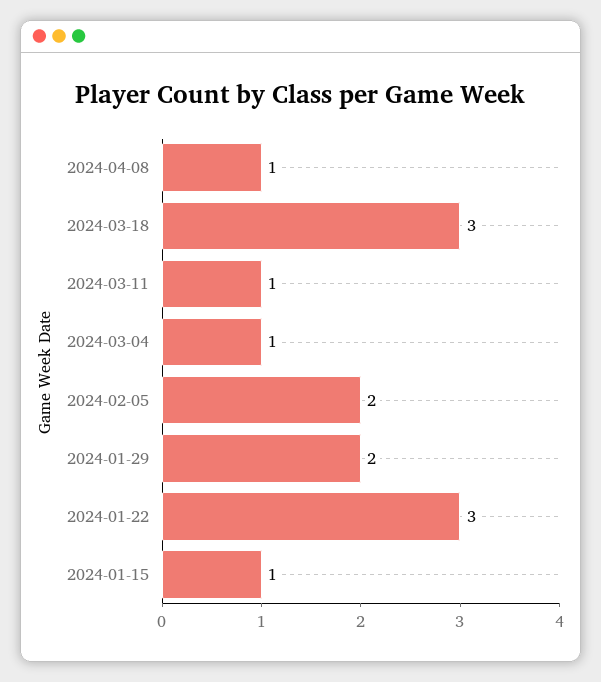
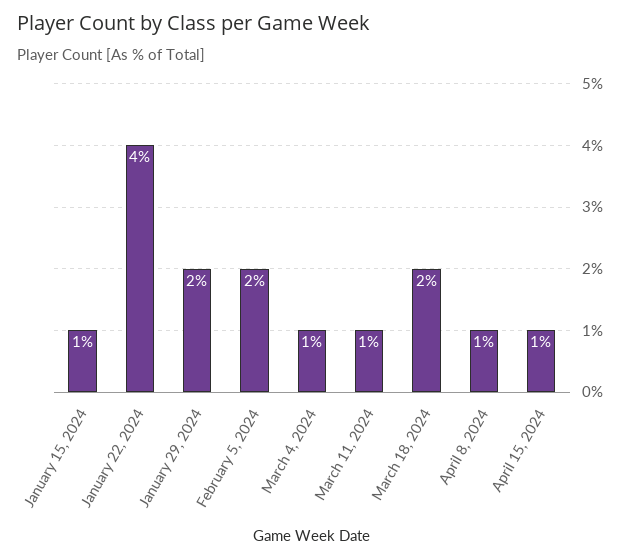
2024-03-18: 3 -> 2
2024-01-22: 3 -> 4
April 15, 2024: none -> 1

